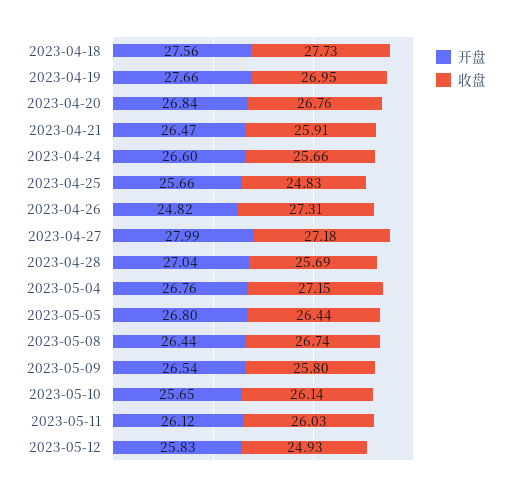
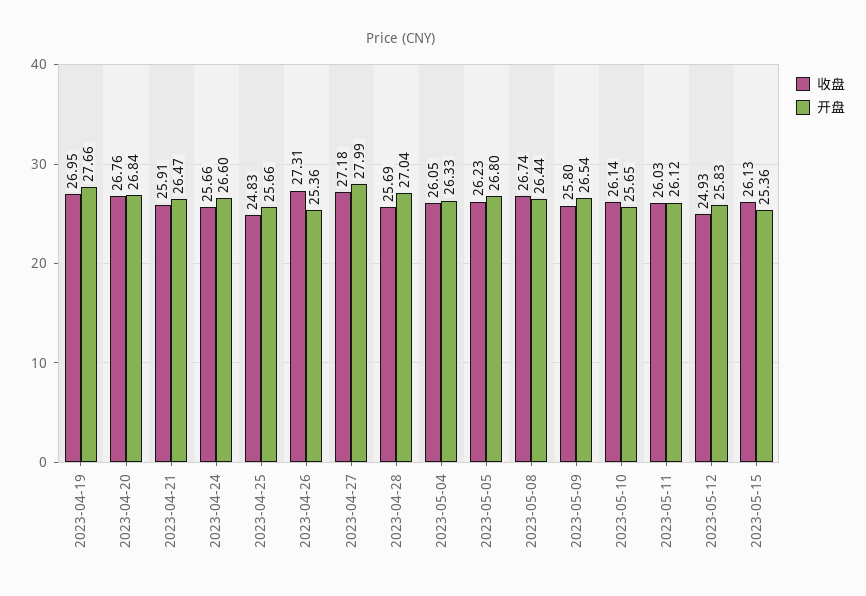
开盘, 2023-04-18: 27.56 -> none
收盘, 2023-04-18: 27.73 -> none
开盘, 2023-04-26: 24.82 -> 25.36
开盘, 2023-05-04: 26.76 -> 26.33
收盘, 2023-05-04: 27.15 -> 26.05
收盘, 2023-05-05: 26.44 -> 26.23
收盘, 2023-05-15: none -> 26.13
开盘, 2023-05-15: none -> 25.36

